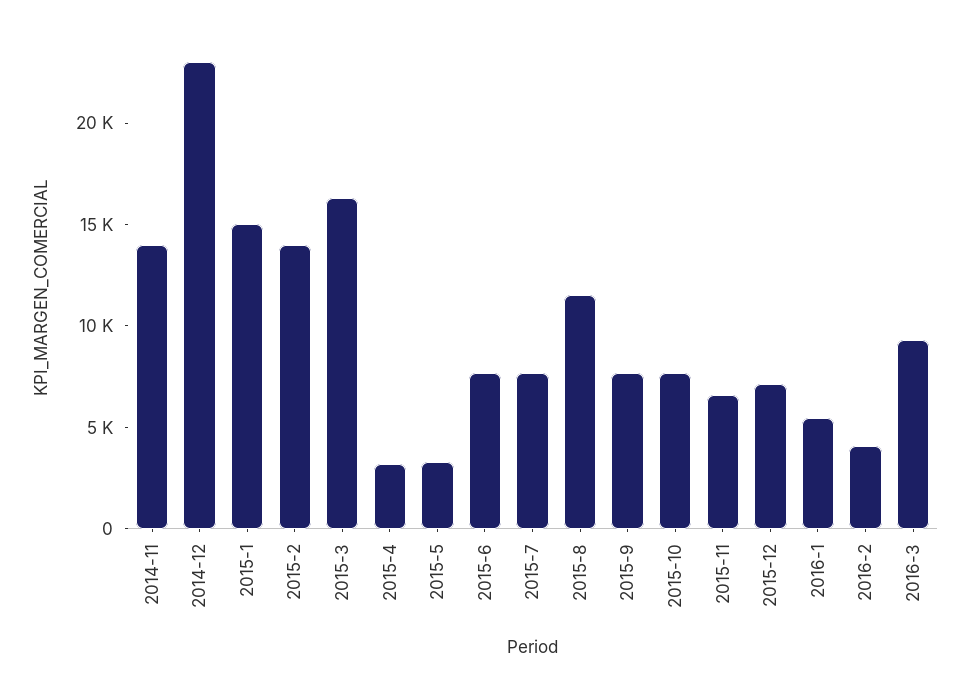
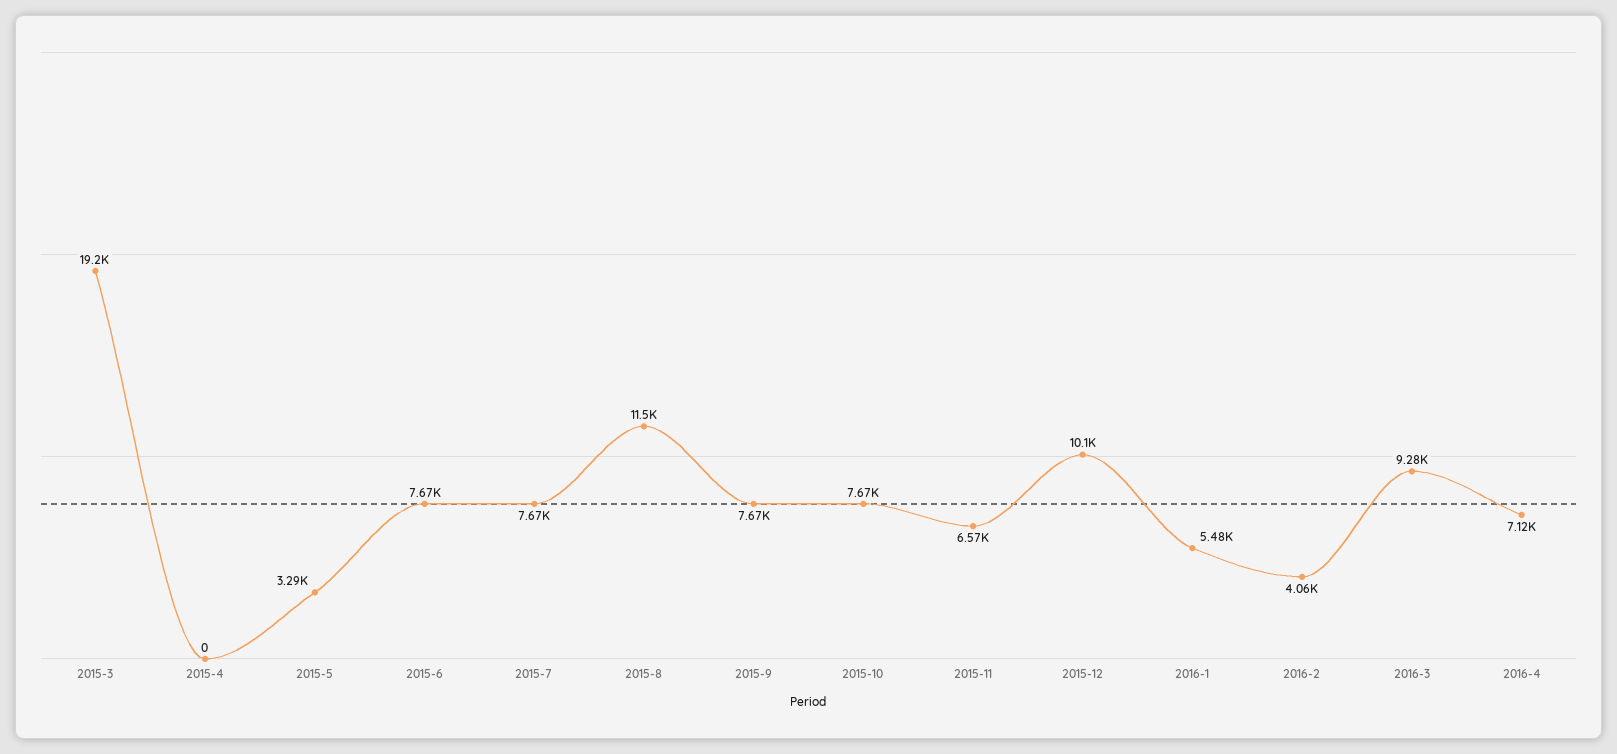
2014-11: 14000 -> none
2014-12: 23000 -> none
2015-1: 15000 -> none
2015-2: 14000 -> none
2015-3: 16000 -> 19200
2015-4: 3000 -> 0
2015-12: 7000 -> 10100
2016-4: none -> 7120

